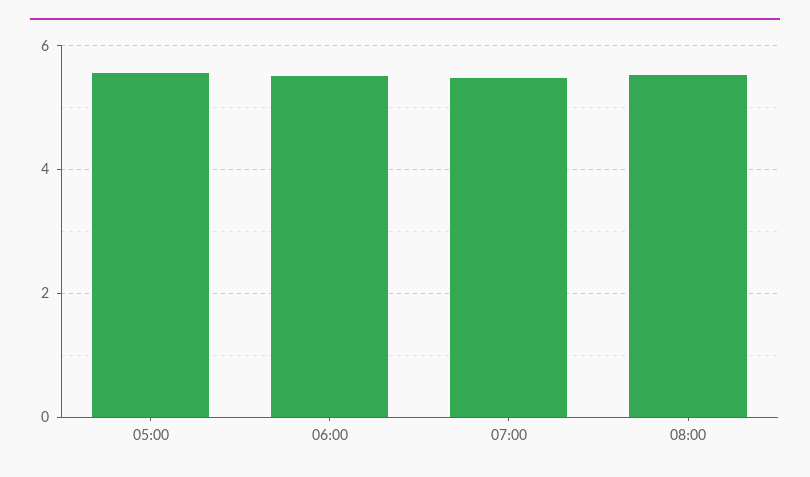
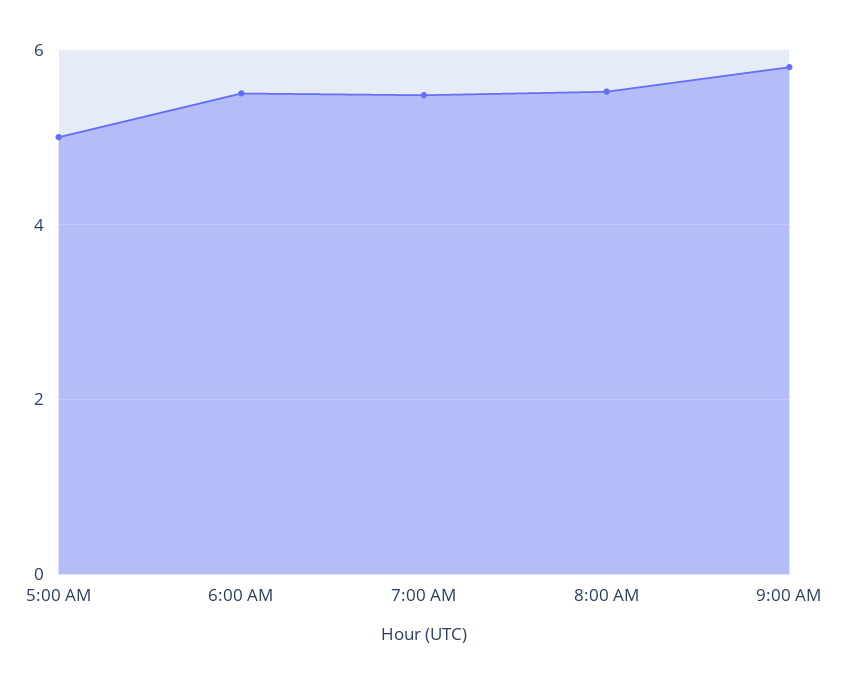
05:00: 5.6 -> 5
9:00 AM: none -> 5.8

